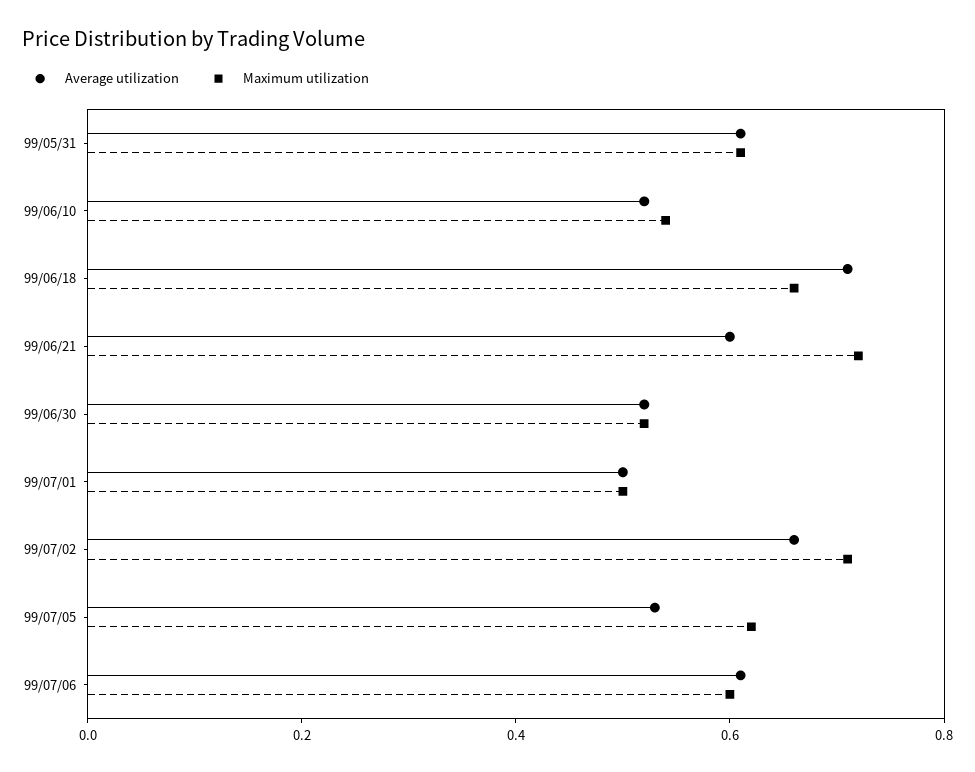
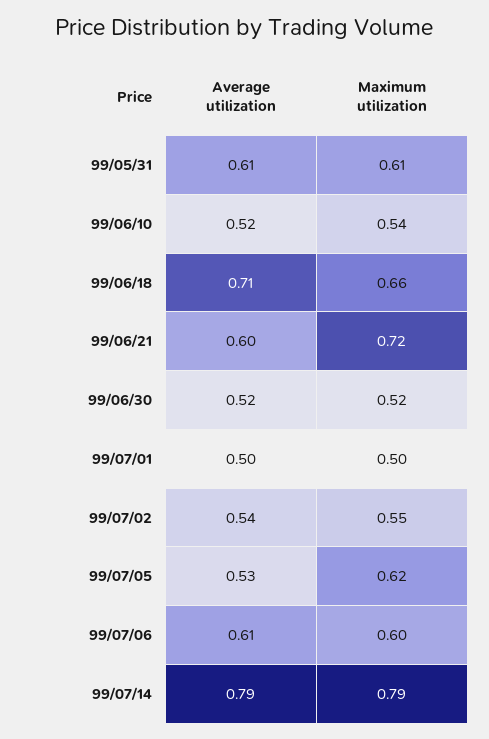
Average utilization, 99/07/02: 0.65 -> 0.54
Maximum utilization, 99/07/02: 0.7 -> 0.55
Average utilization, 99/07/14: none -> 0.79
Maximum utilization, 99/07/14: none -> 0.79

